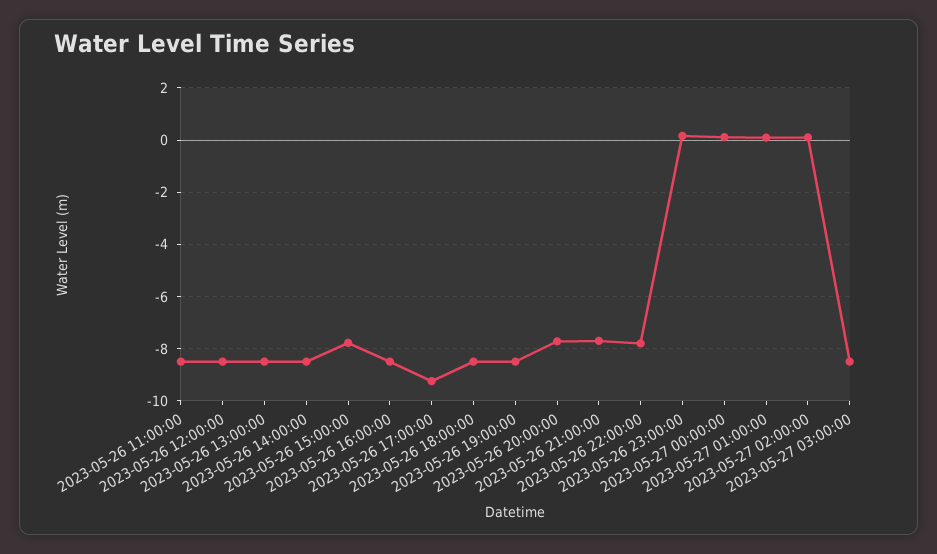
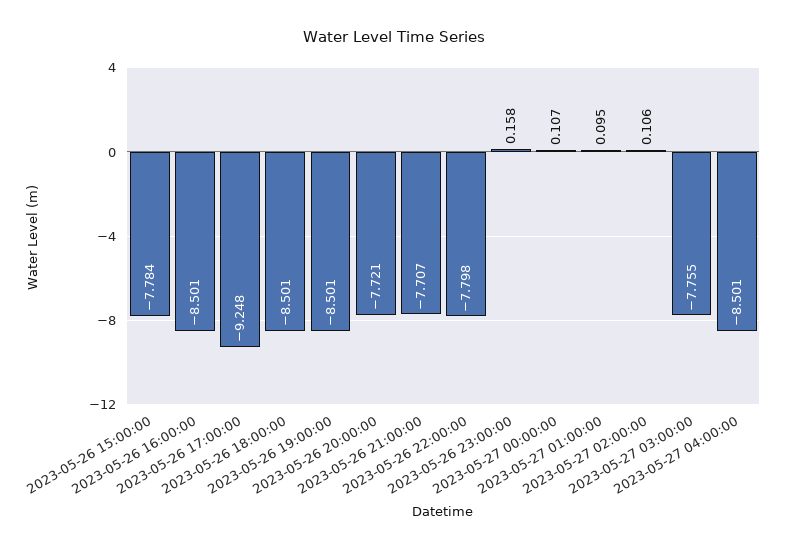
2023-05-26 11:00:00: -8.5 -> none
2023-05-26 12:00:00: -8.5 -> none
2023-05-26 13:00:00: -8.5 -> none
2023-05-26 14:00:00: -8.5 -> none
2023-05-27 03:00:00: -8.5 -> -7.755
2023-05-27 04:00:00: none -> -8.501

